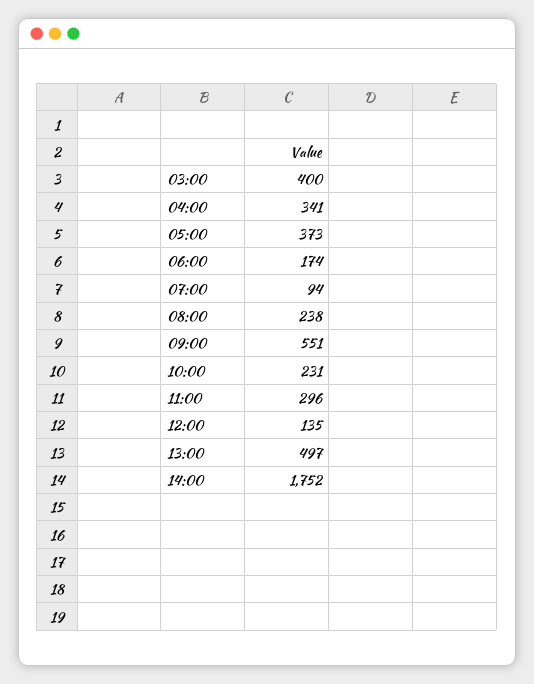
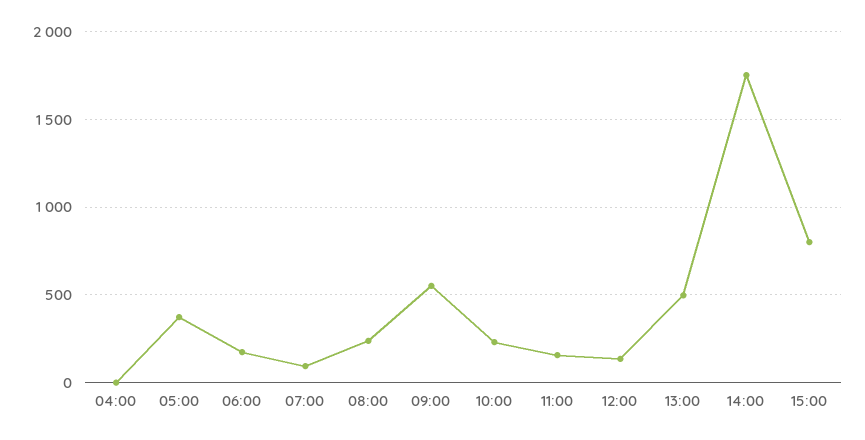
03:00: 400 -> none
04:00: 341 -> 0
11:00: 296 -> 150
15:00: none -> 800

